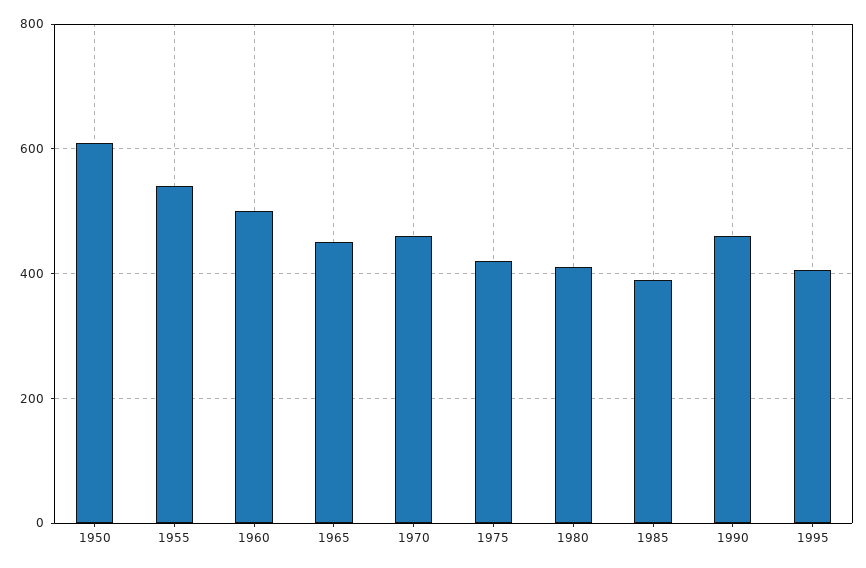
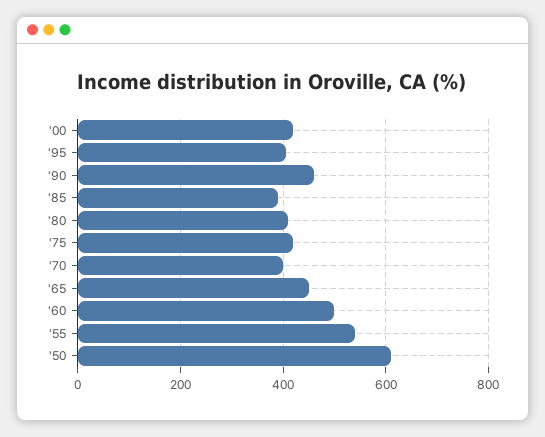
1970: 460 -> 400
'00: none -> 420

